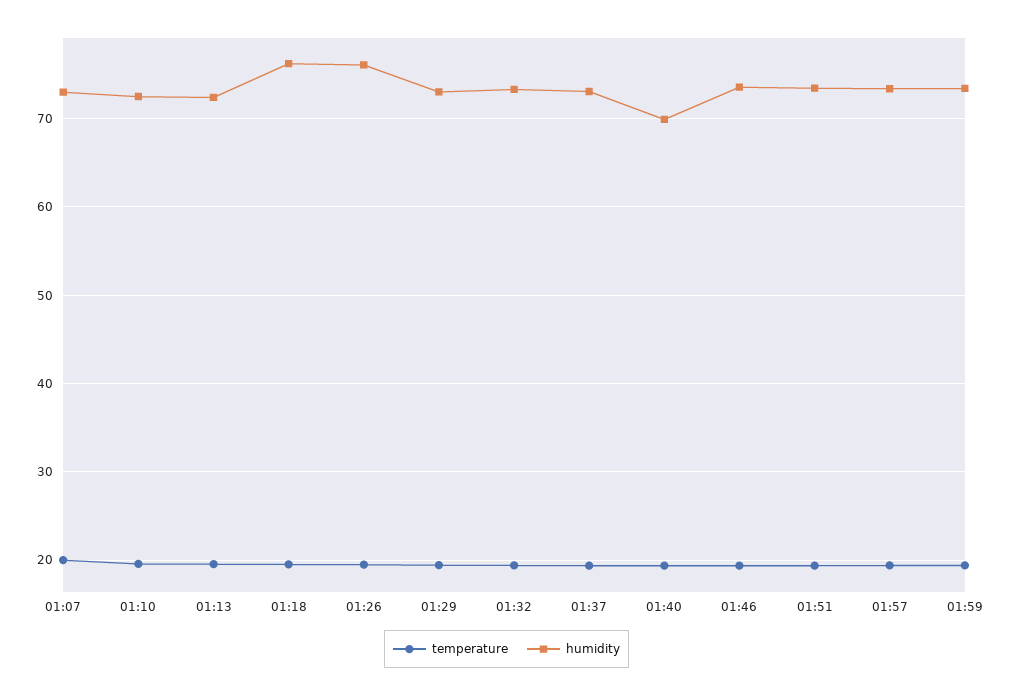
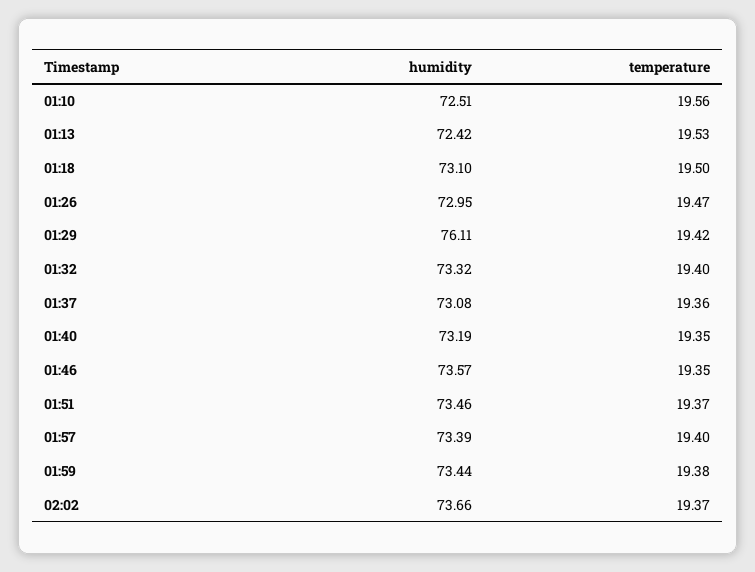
temperature, 01:07: 20 -> none
humidity, 01:07: 73 -> none
humidity, 01:18: 76 -> 73.1
humidity, 01:26: 76 -> 72.95
humidity, 01:29: 73 -> 76.11
humidity, 01:40: 70 -> 73.19
humidity, 02:02: none -> 73.66
temperature, 02:02: none -> 19.37

